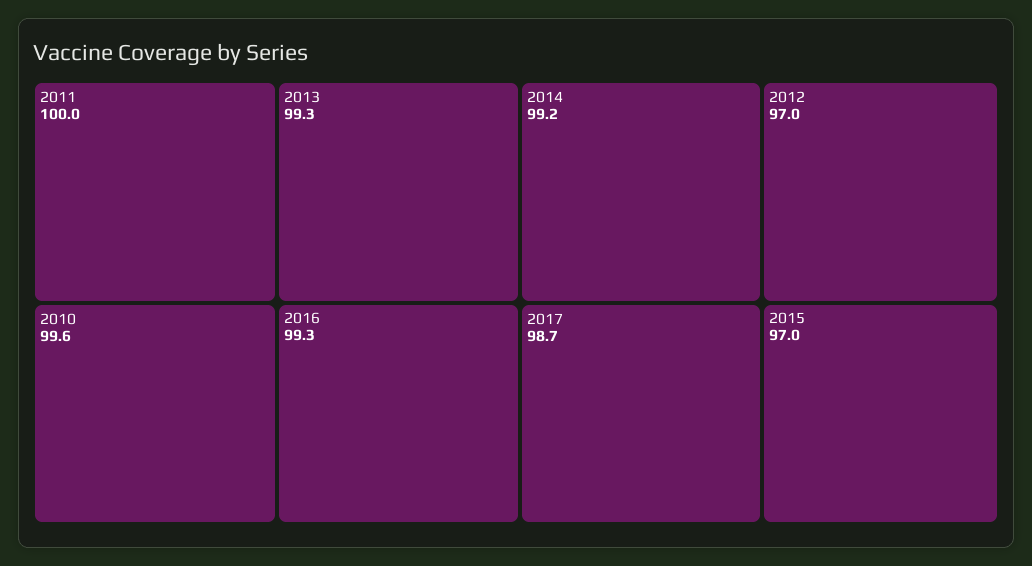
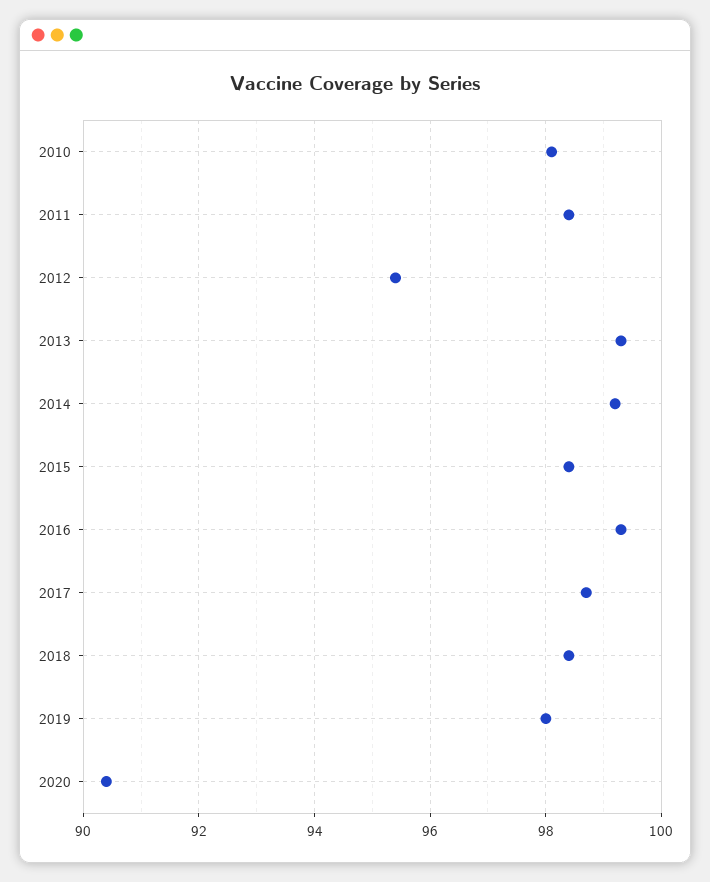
2011: 100 -> 98.5
2010: 99.6 -> 98
2012: 97 -> 95.5
2015: 97 -> 98.5
2018: none -> 98.5
2019: none -> 98
2020: none -> 90.5

